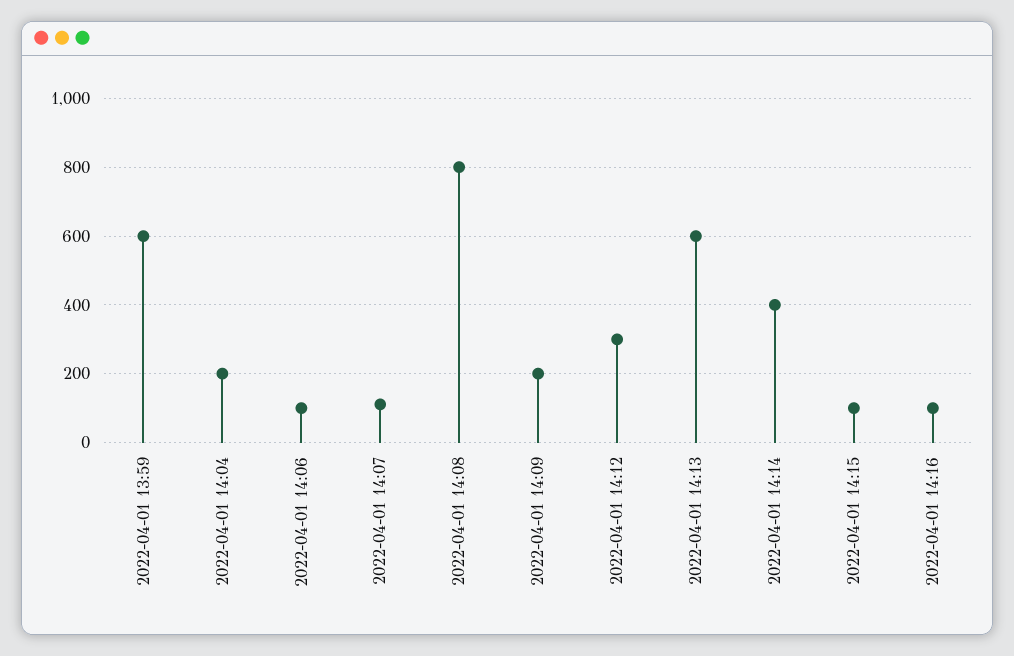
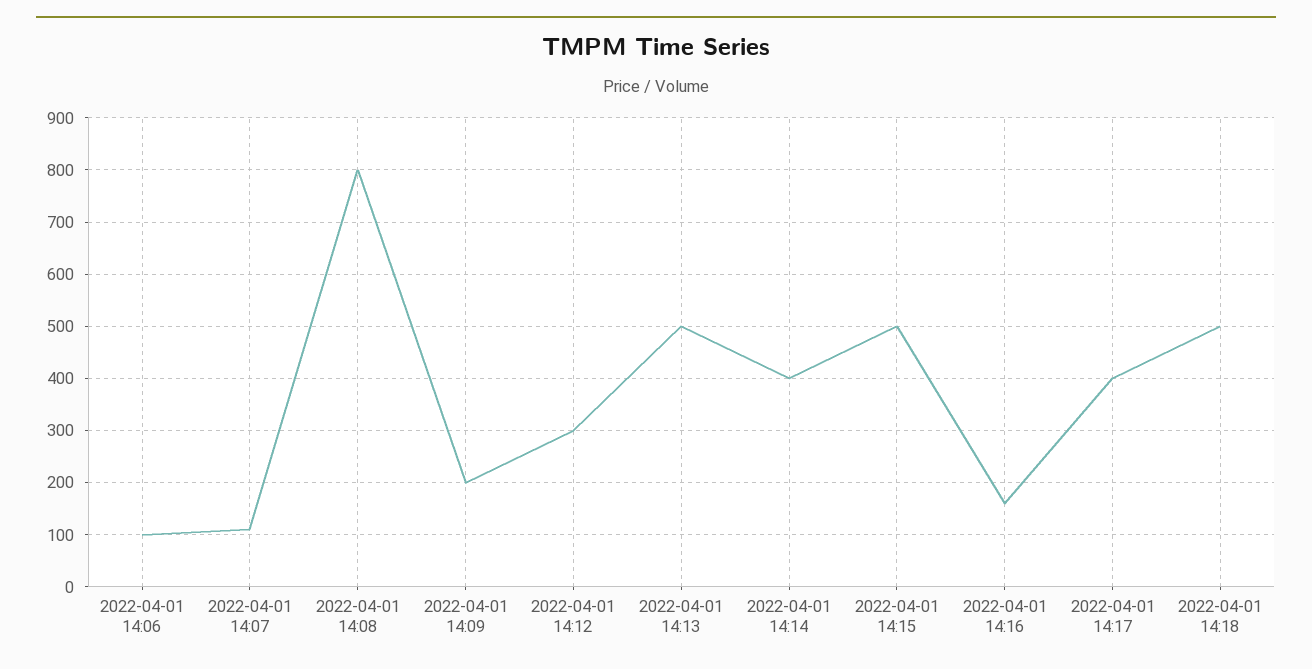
2022-04-01 13:59: 600 -> none
2022-04-01 14:04: 200 -> none
2022-04-01 14:13: 600 -> 500
2022-04-01 14:15: 100 -> 500
2022-04-01 14:16: 100 -> 160
2022-04-01 14:17: none -> 400
2022-04-01 14:18: none -> 500

